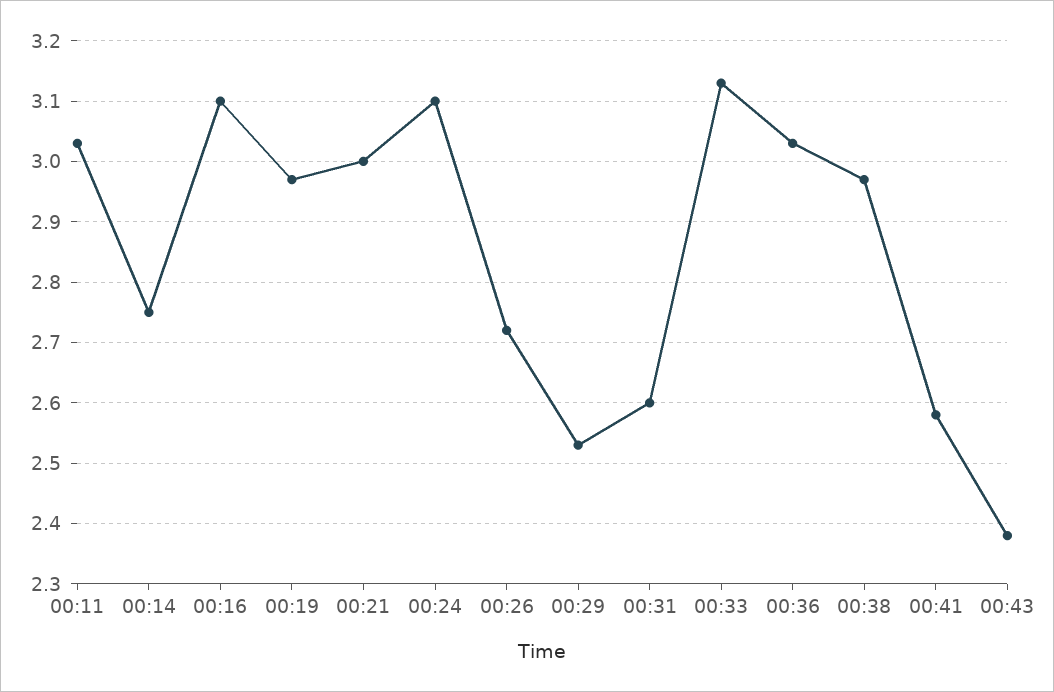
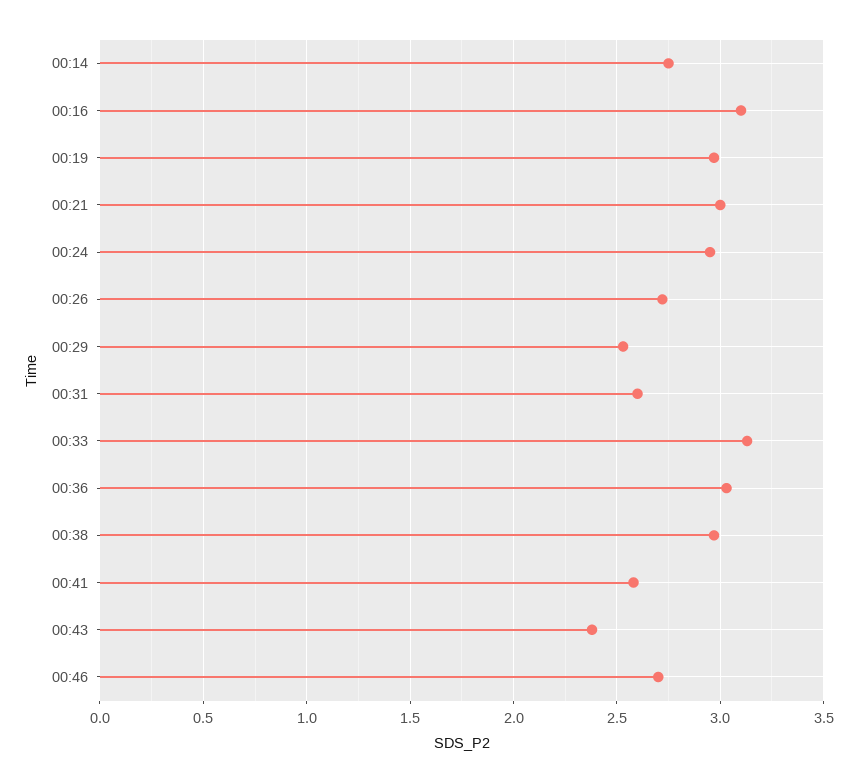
00:11: 3.03 -> none
00:24: 3.1 -> 2.95
00:46: none -> 2.7

